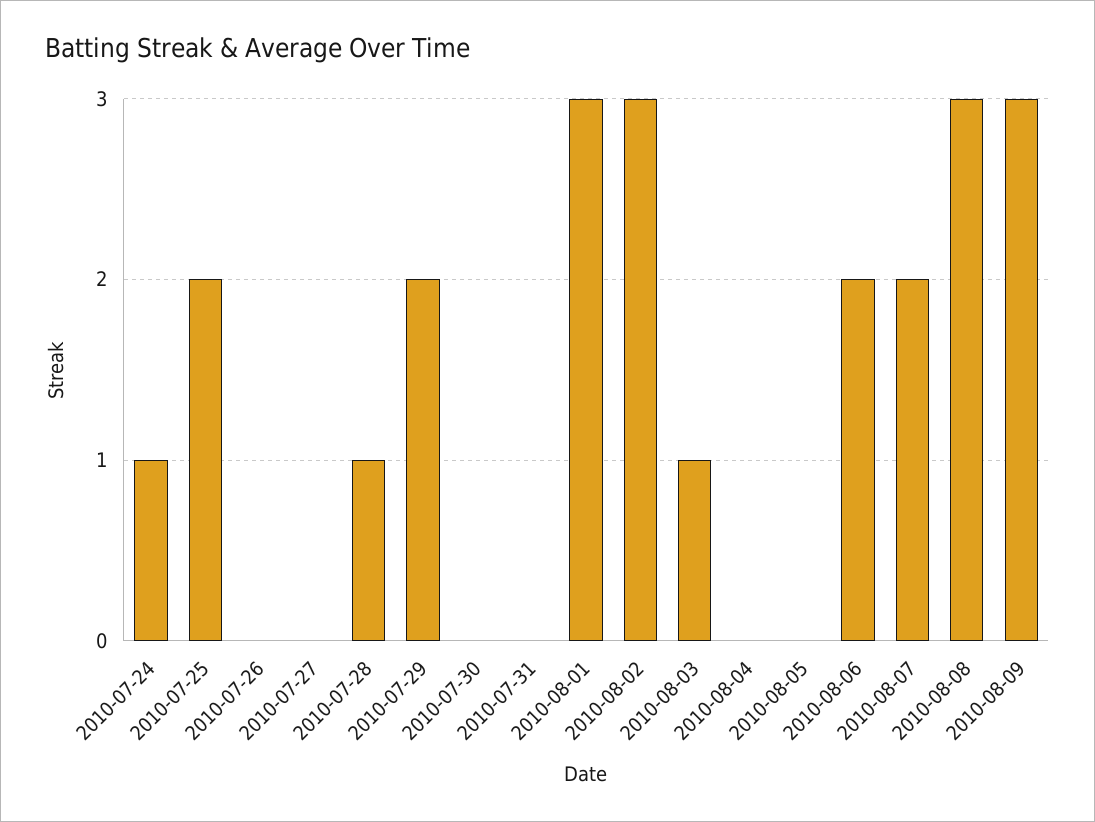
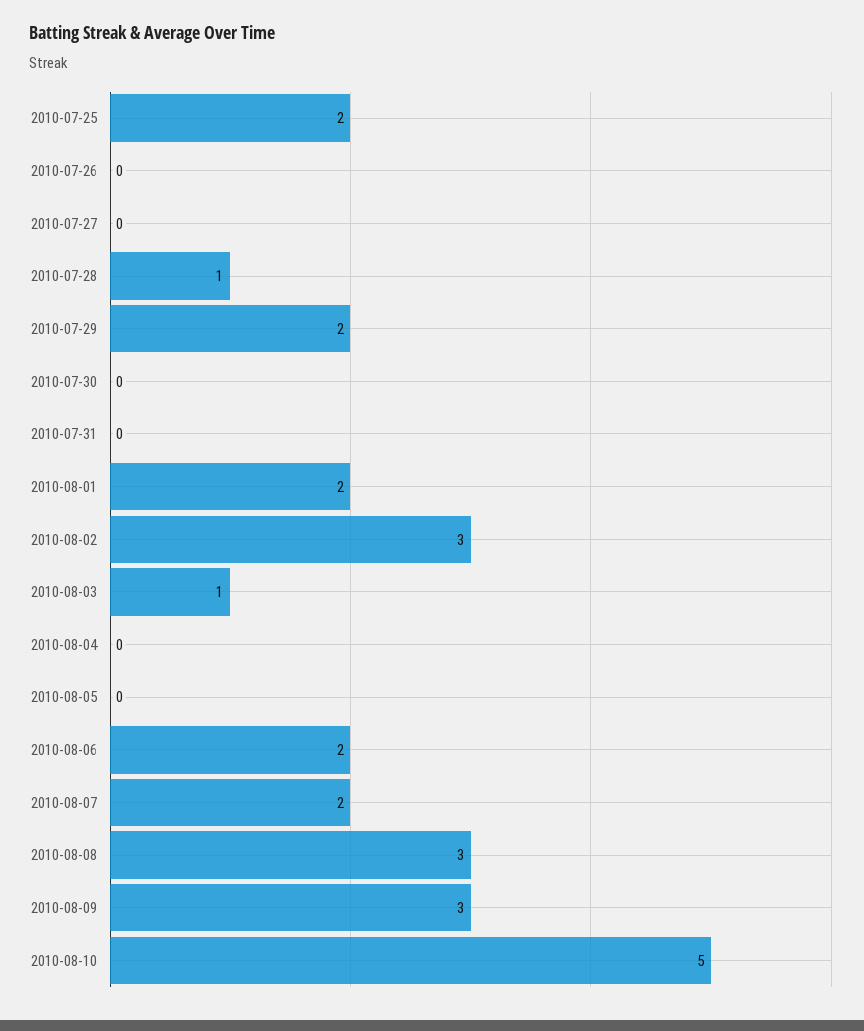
2010-07-24: 1 -> none
2010-08-01: 3 -> 2
2010-08-10: none -> 5

